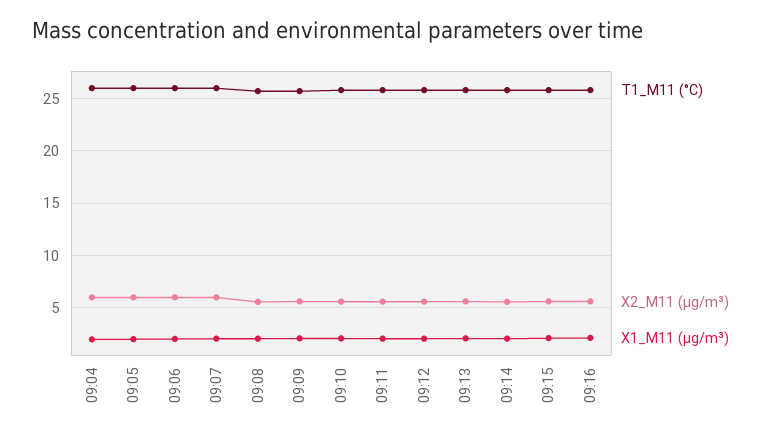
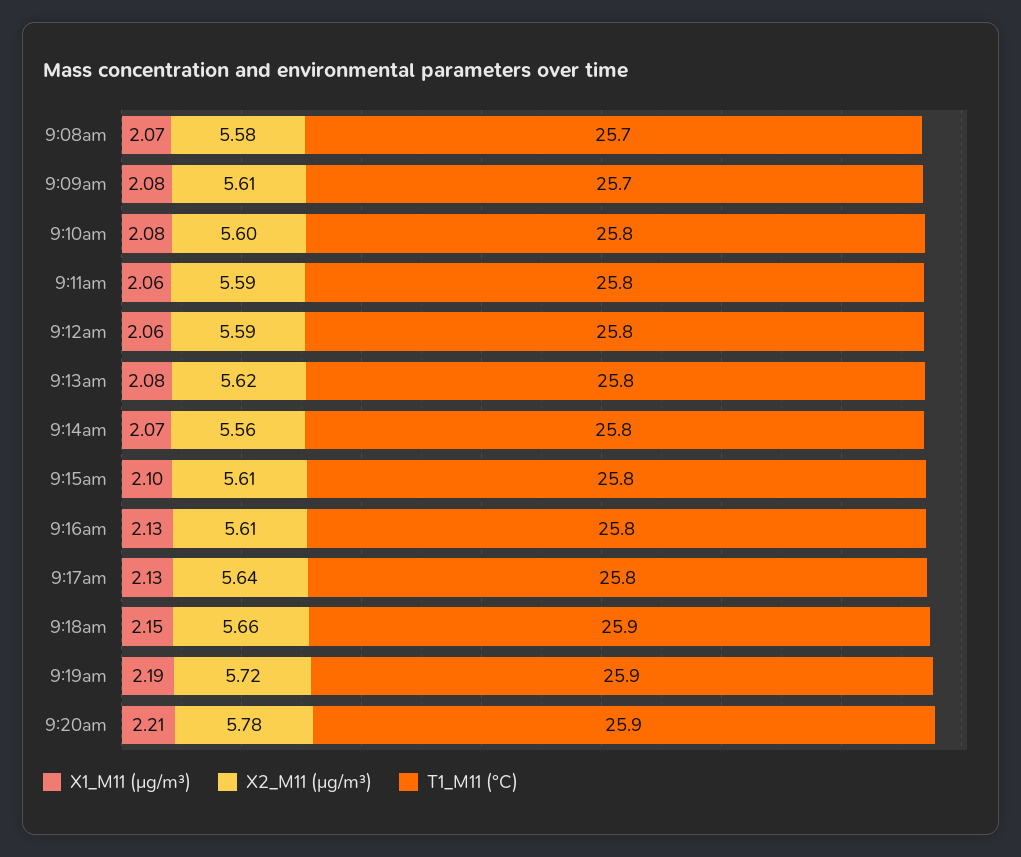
T1_M11 (°C), 09:04: 26 -> none
X2_M11 (μg/m³), 09:04: 6 -> none
X1_M11 (μg/m³), 09:04: 2 -> none
T1_M11 (°C), 09:05: 26 -> none
X2_M11 (μg/m³), 09:05: 6 -> none
X1_M11 (μg/m³), 09:05: 2 -> none
T1_M11 (°C), 09:06: 26 -> none
X2_M11 (μg/m³), 09:06: 6 -> none
X1_M11 (μg/m³), 09:06: 2 -> none
T1_M11 (°C), 09:07: 26 -> none
X2_M11 (μg/m³), 09:07: 6 -> none
X1_M11 (μg/m³), 09:07: 2 -> none
X1_M11 (μg/m³), 9:17am: none -> 2.13
X2_M11 (μg/m³), 9:17am: none -> 5.64
T1_M11 (°C), 9:17am: none -> 25.8
X1_M11 (μg/m³), 9:18am: none -> 2.15
X2_M11 (μg/m³), 9:18am: none -> 5.66
T1_M11 (°C), 9:18am: none -> 25.9
X1_M11 (μg/m³), 9:19am: none -> 2.19
X2_M11 (μg/m³), 9:19am: none -> 5.72
T1_M11 (°C), 9:19am: none -> 25.9
X1_M11 (μg/m³), 9:20am: none -> 2.21
X2_M11 (μg/m³), 9:20am: none -> 5.78
T1_M11 (°C), 9:20am: none -> 25.9

